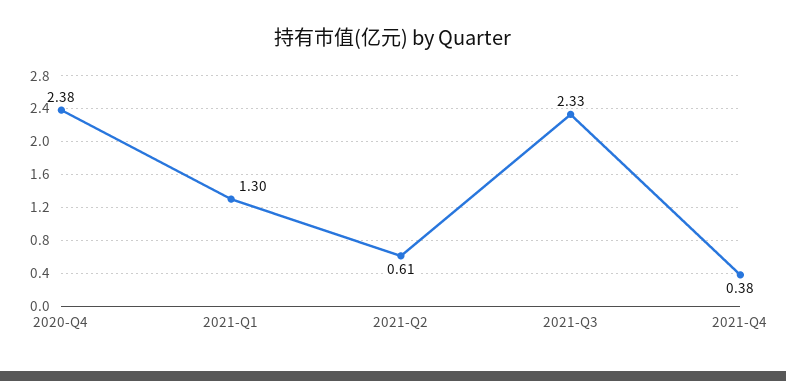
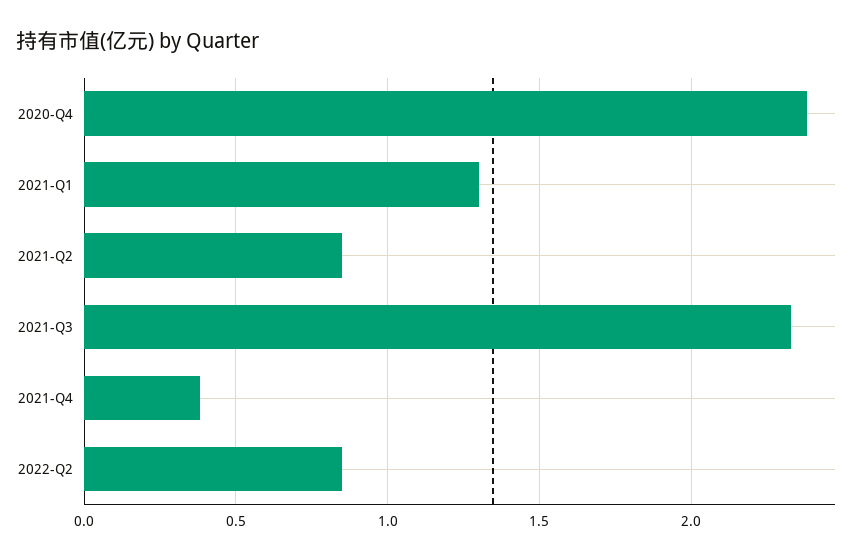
2021-Q2: 0.61 -> 0.85
2022-Q2: none -> 0.85

